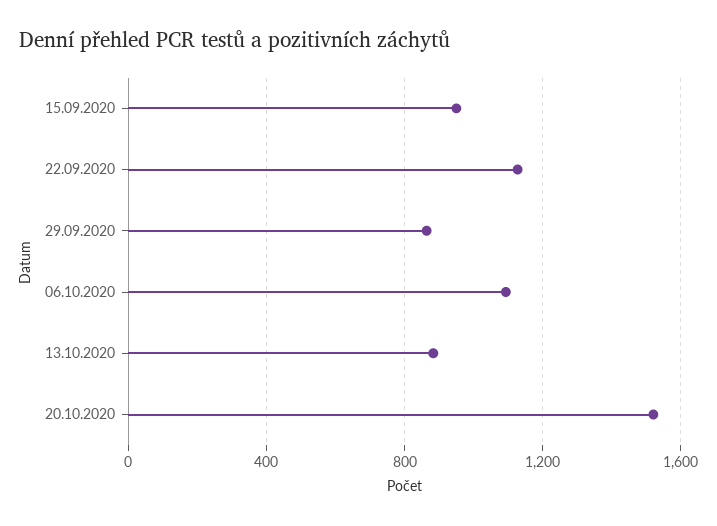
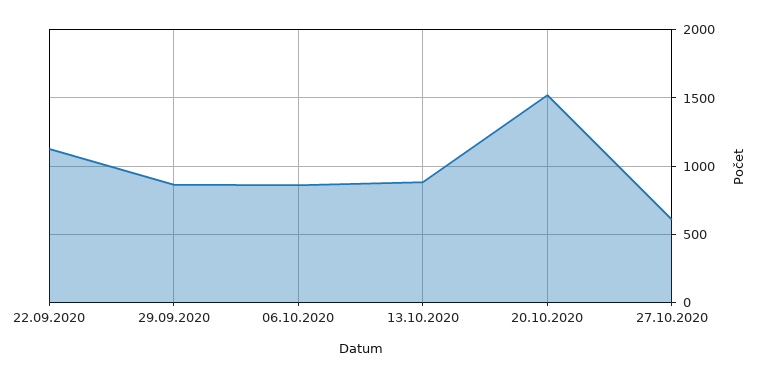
15.09.2020: 950 -> none
06.10.2020: 1100 -> 850
27.10.2020: none -> 600

